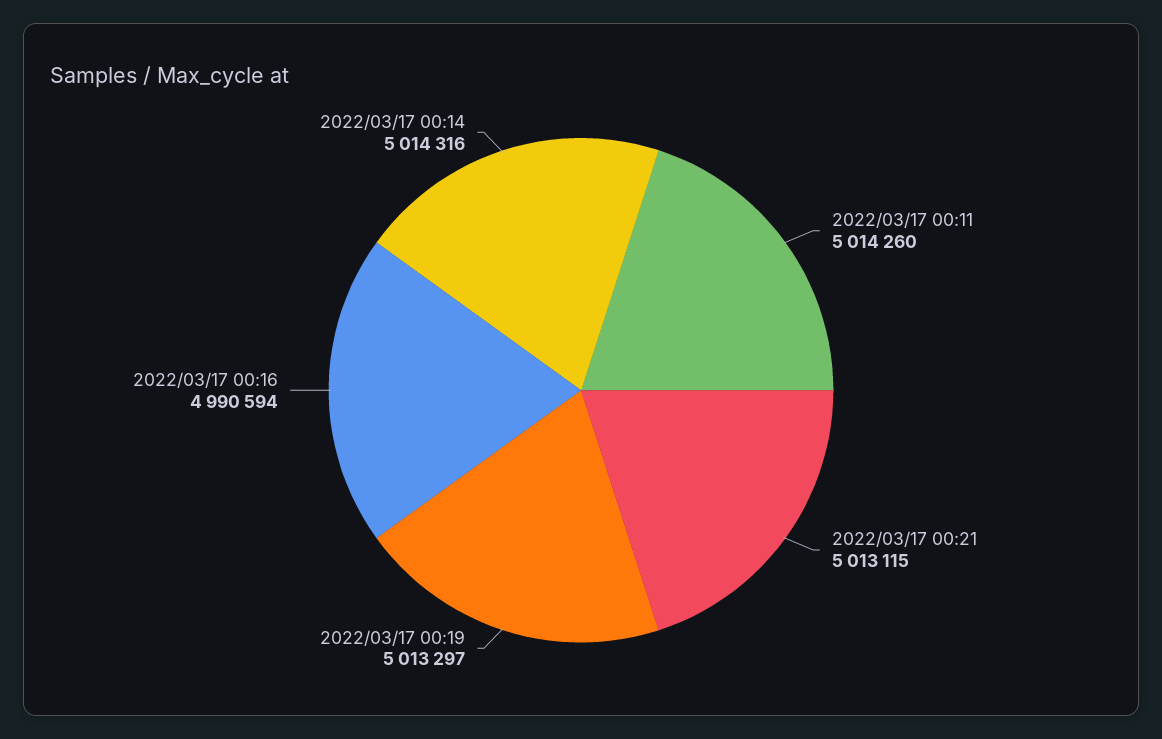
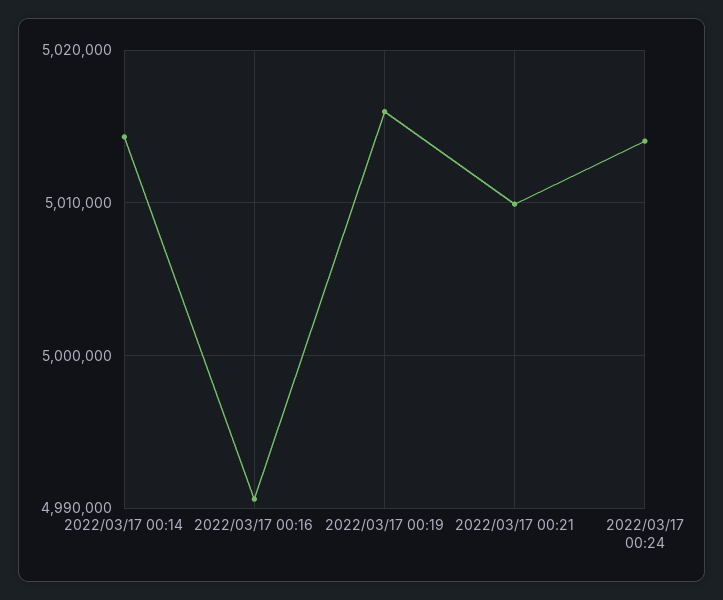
2022/03/17 00:11: 5014260 -> none
2022/03/17 00:21: 5013115 -> 5010000
2022/03/17 00:19: 5013297 -> 5016000
2022/03/17 00:24: none -> 5014000

